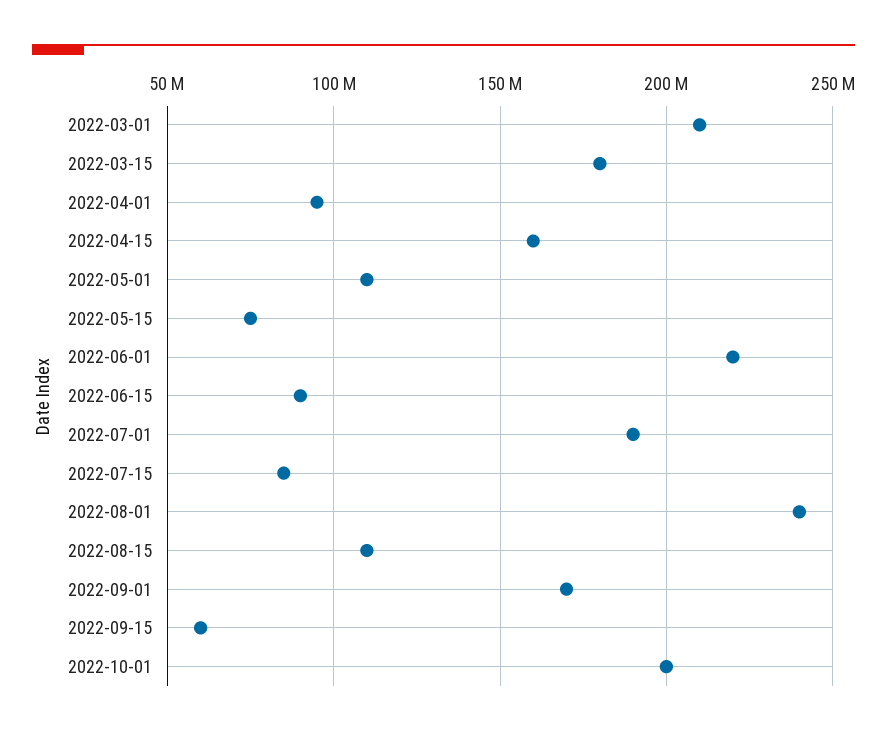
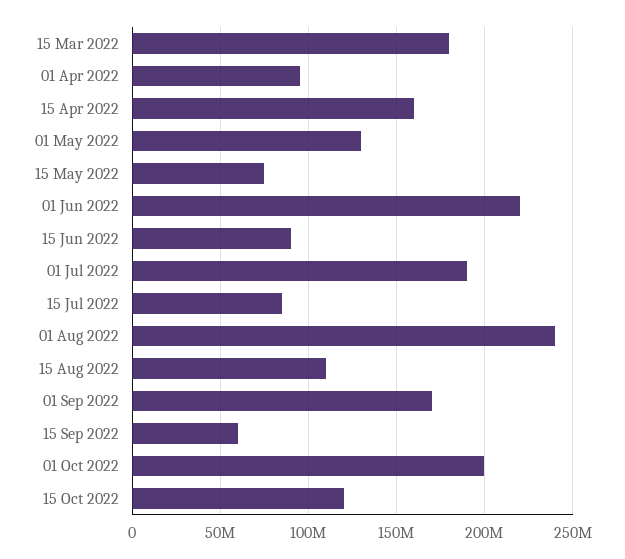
2022-03-01: 210000000 -> none
2022-05-01: 110000000 -> 130000000
15 Oct 2022: none -> 120000000

